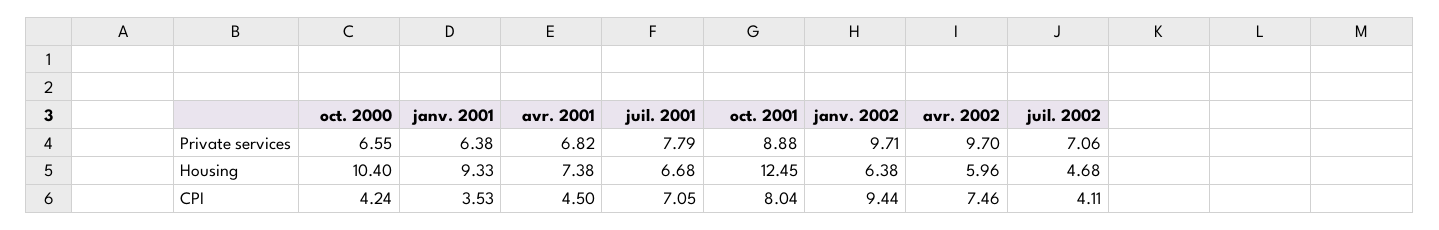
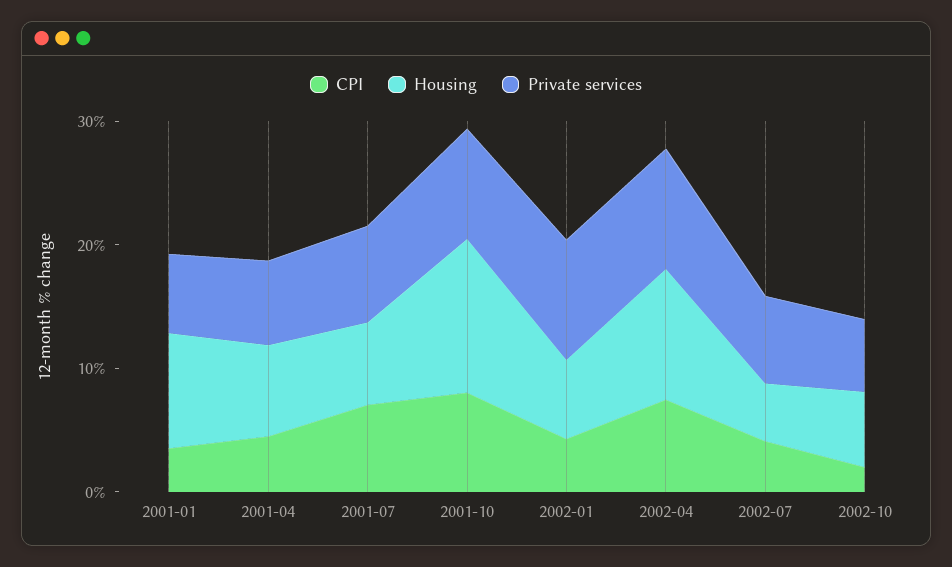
Private services, oct. 2000: 6.55 -> none
Housing, oct. 2000: 10.4 -> none
Housing, avr. 2002: 5.96 -> 10
CPI, oct. 2000: 4.24 -> none
CPI, janv. 2002: 9.44 -> 4
CPI, 2002-10: none -> 2
Housing, 2002-10: none -> 6
Private services, 2002-10: none -> 6

